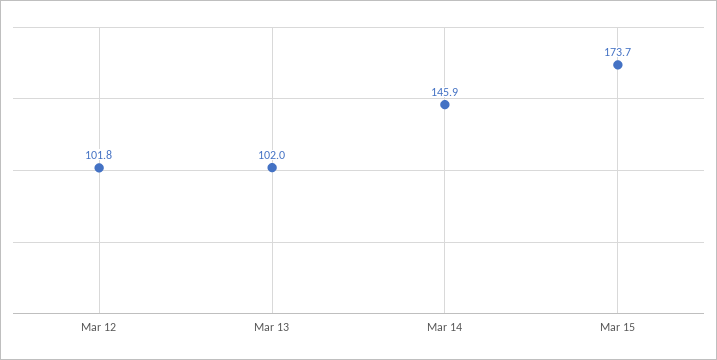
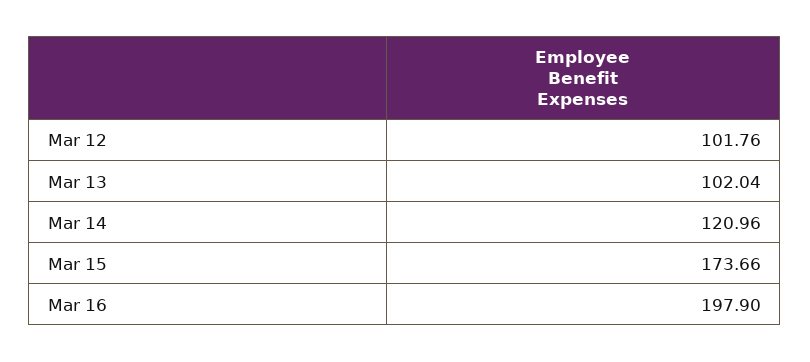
Mar 14: 145.9 -> 120.96
Mar 16: none -> 197.9

